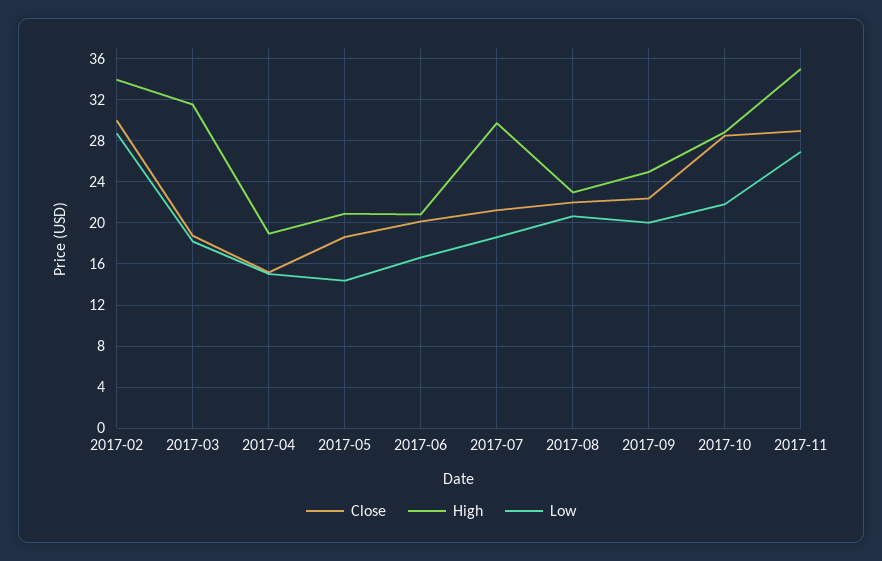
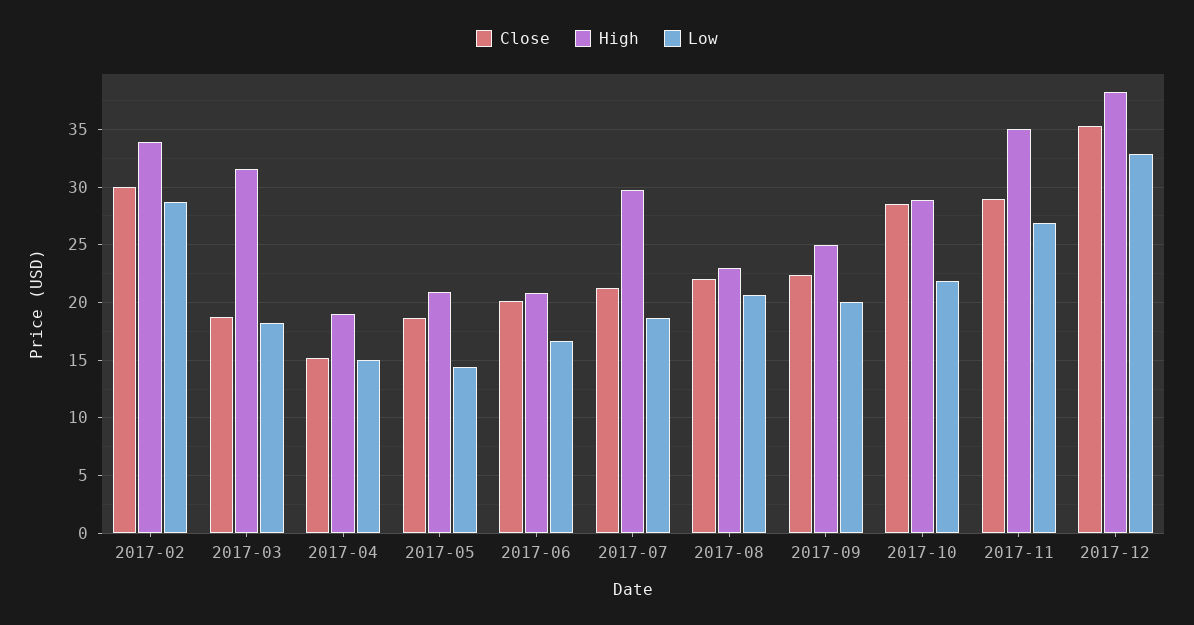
Close, 2017-12: none -> 35
High, 2017-12: none -> 38
Low, 2017-12: none -> 33

